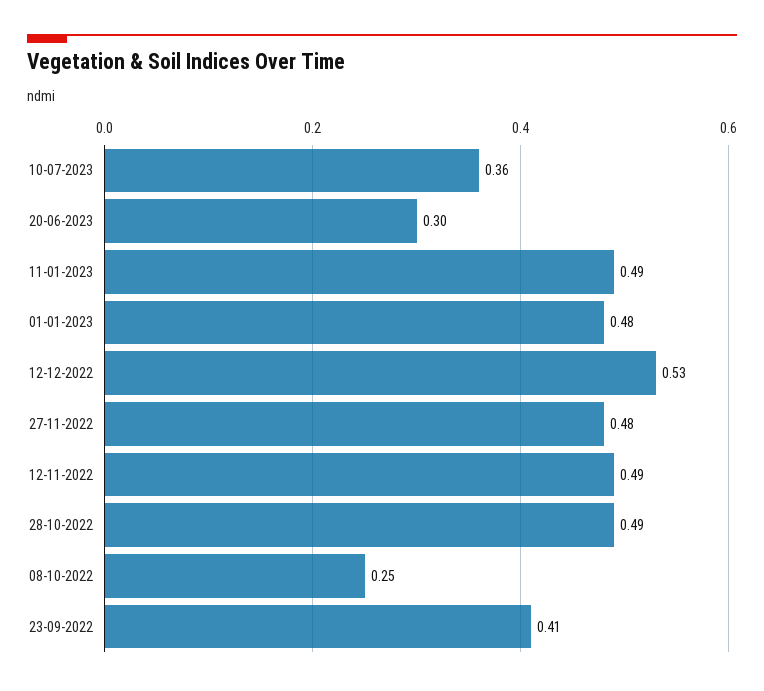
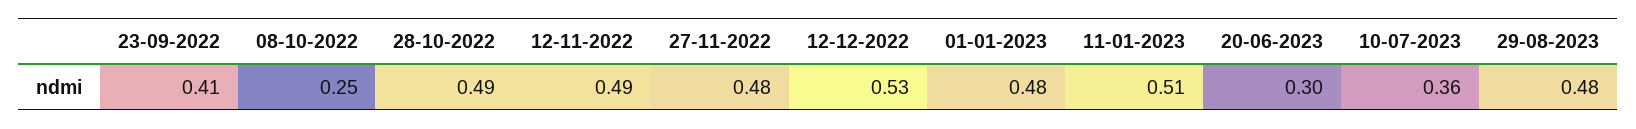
11-01-2023: 0.49 -> 0.51
29-08-2023: none -> 0.48

